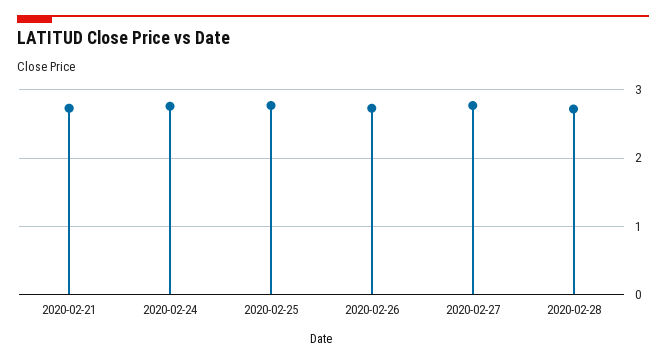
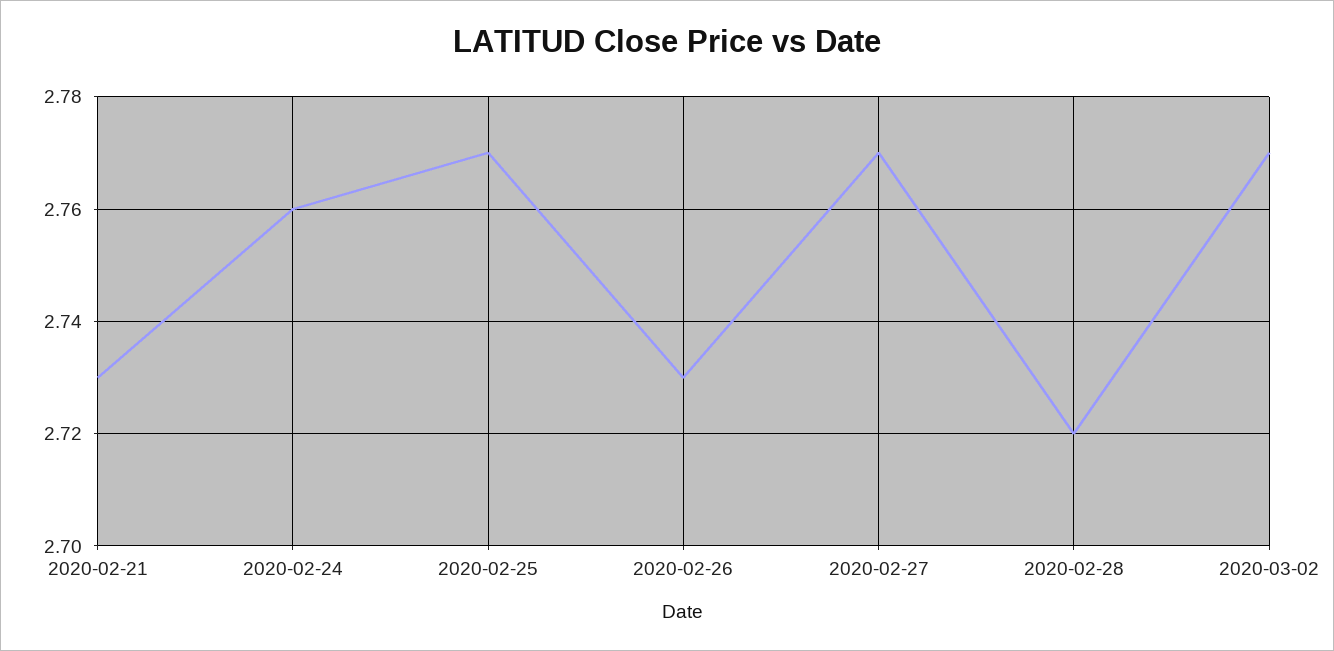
2020-03-02: none -> 2.77

